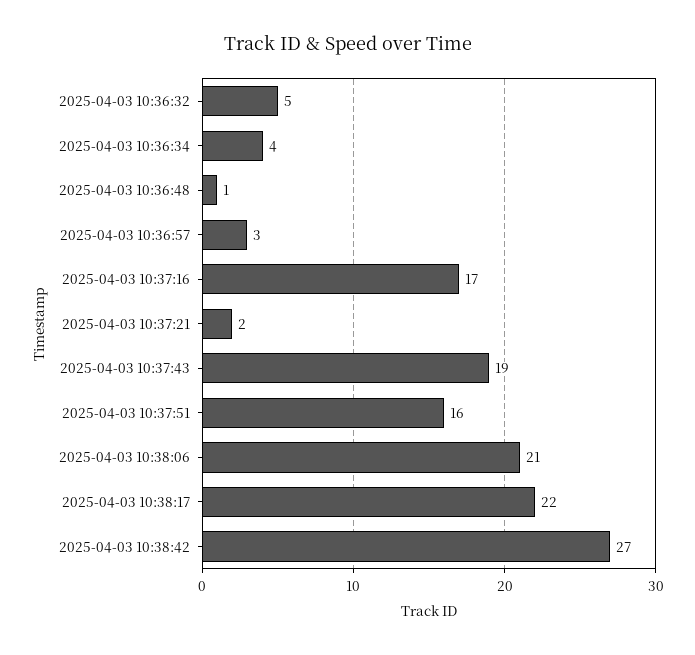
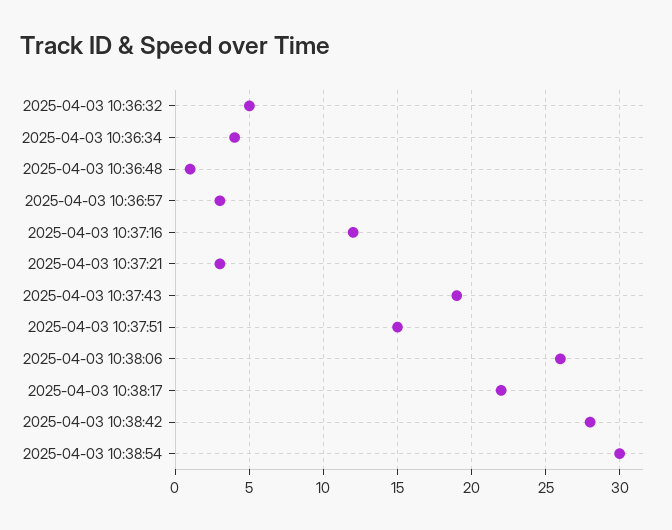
2025-04-03 10:37:16: 17 -> 12
2025-04-03 10:37:21: 2 -> 3
2025-04-03 10:37:51: 16 -> 15
2025-04-03 10:38:06: 21 -> 26
2025-04-03 10:38:42: 27 -> 28
2025-04-03 10:38:54: none -> 30

